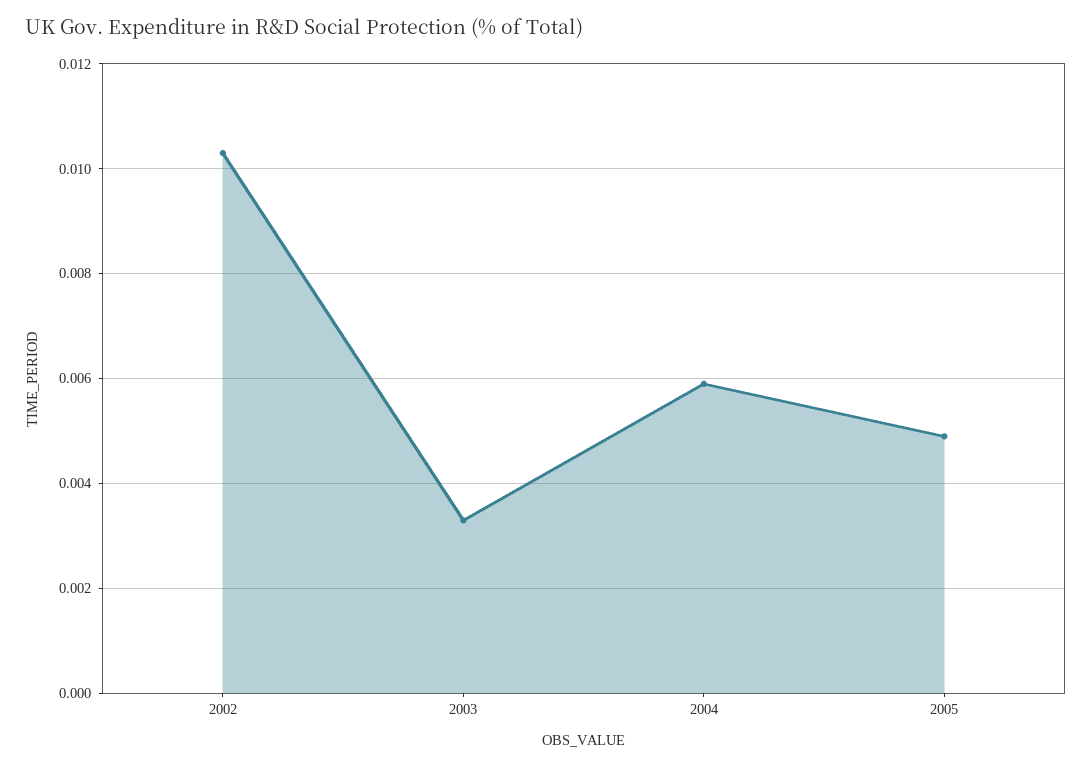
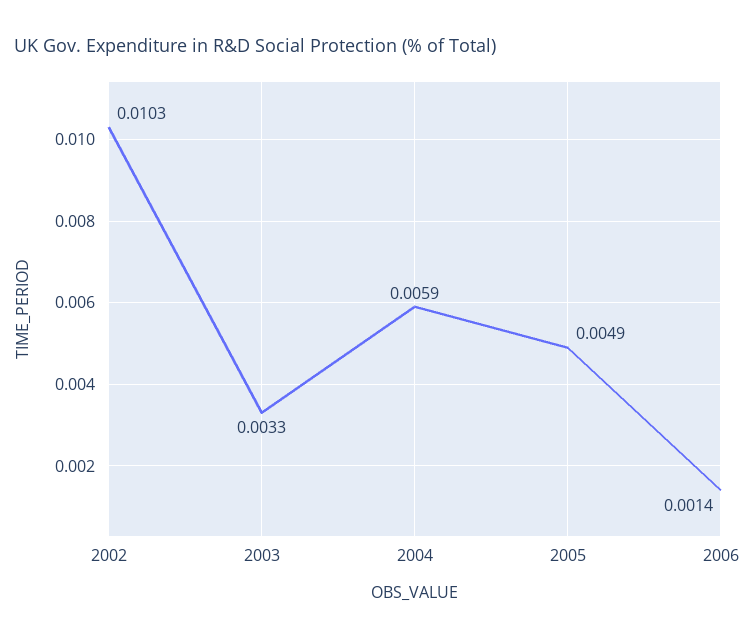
2006: none -> 0.0014

